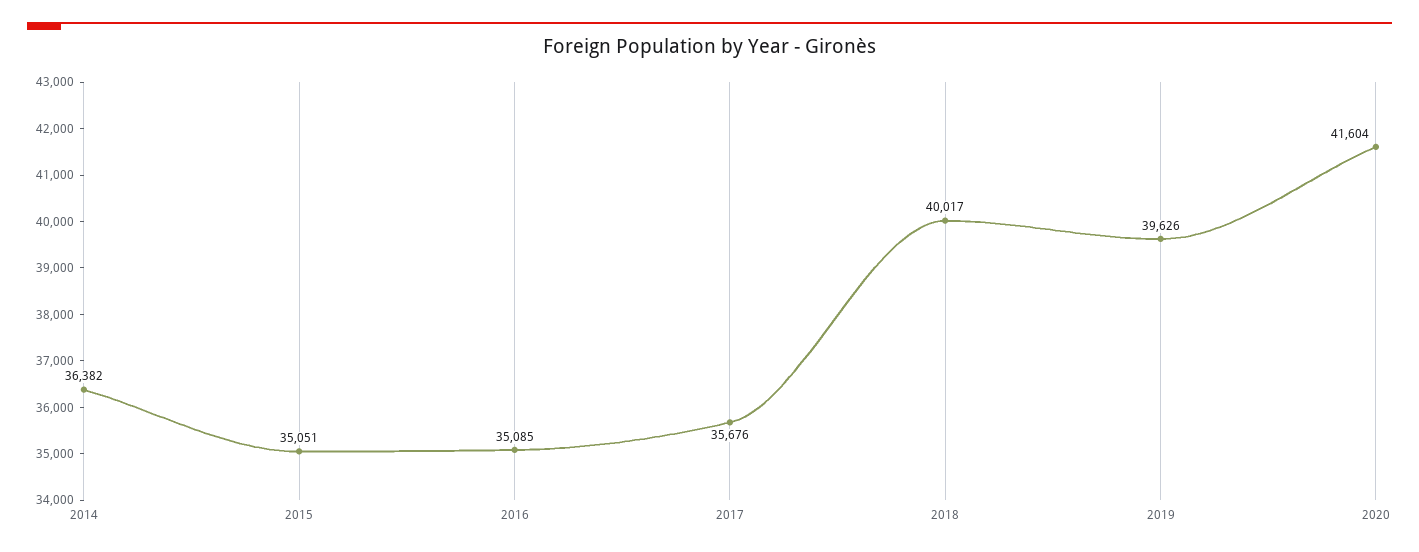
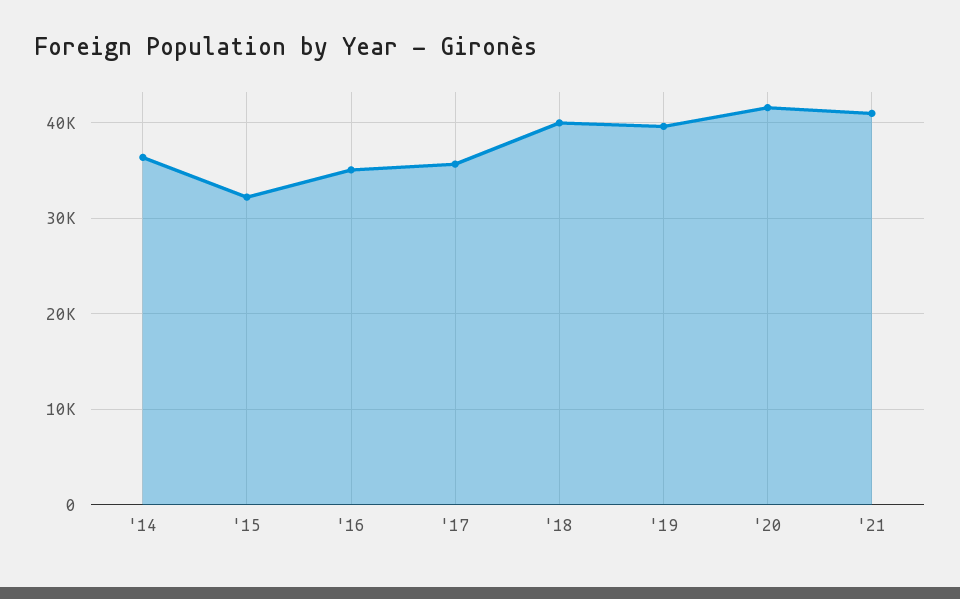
2015: 35051 -> 32000
'21: none -> 41000

